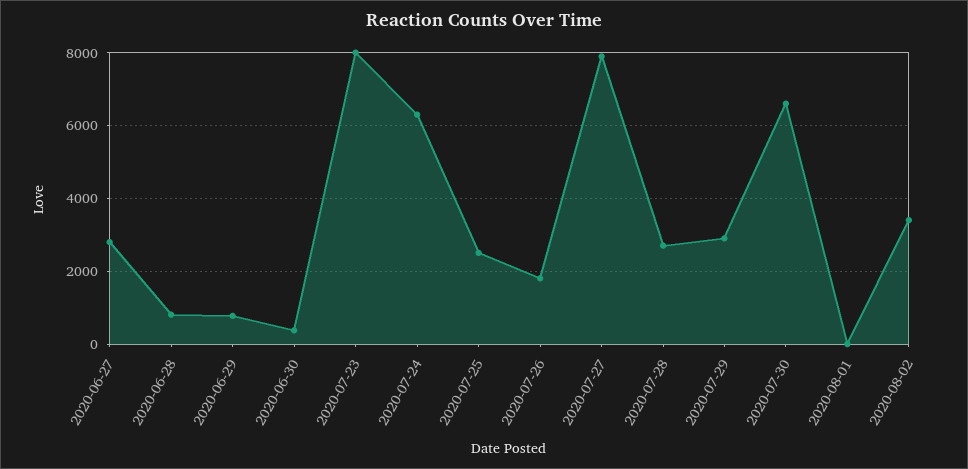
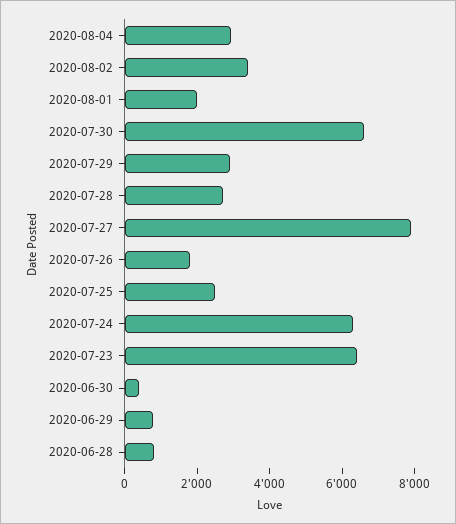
2020-06-27: 2800 -> none
2020-07-23: 8000 -> 6500
2020-08-01: 0 -> 2000
2020-08-04: none -> 3000

